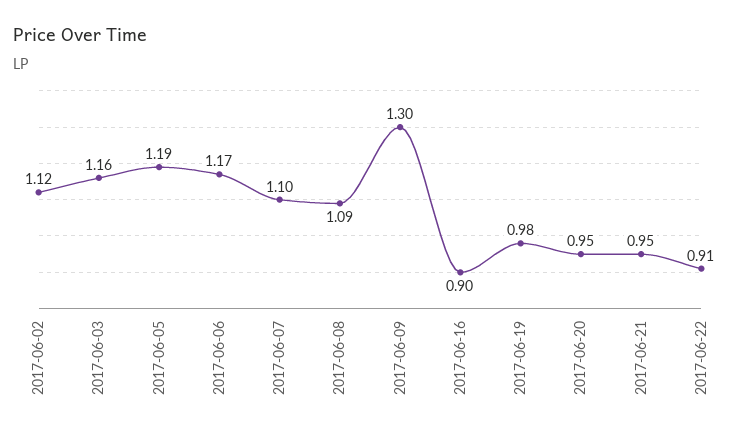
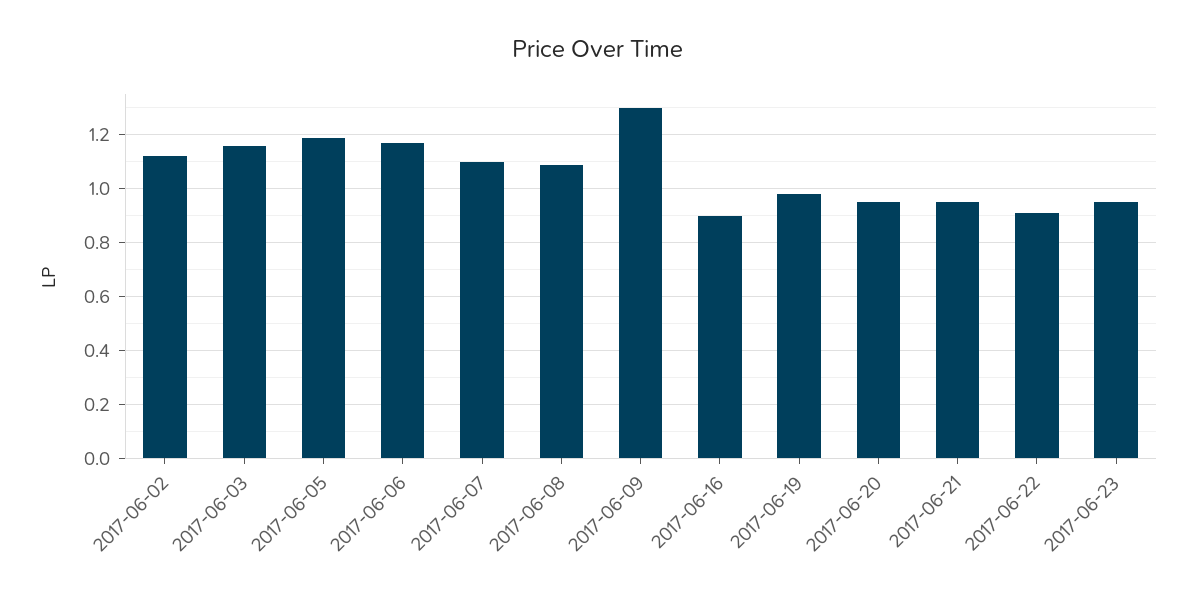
2017-06-23: none -> 0.95

